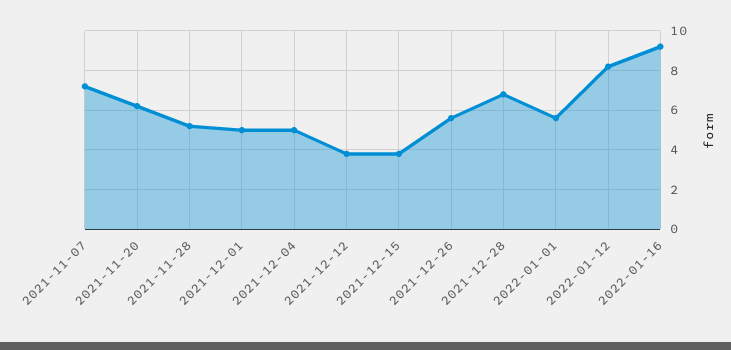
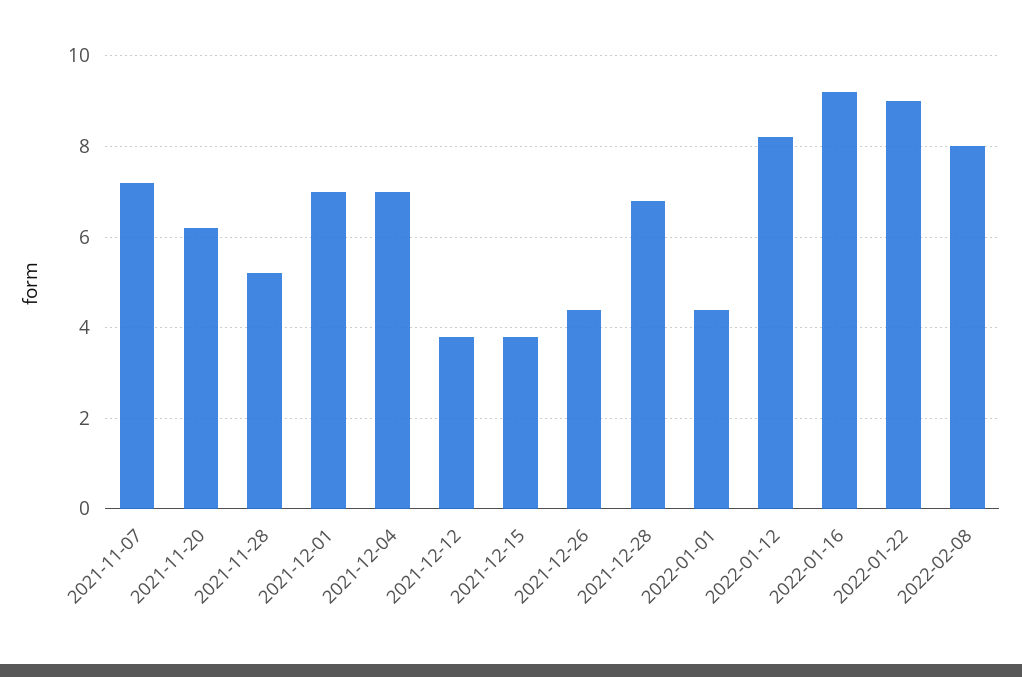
2021-12-01: 5 -> 7
2021-12-04: 5 -> 7
2021-12-26: 5.5 -> 4.5
2022-01-01: 5.5 -> 4.5
2022-01-22: none -> 9
2022-02-08: none -> 8

